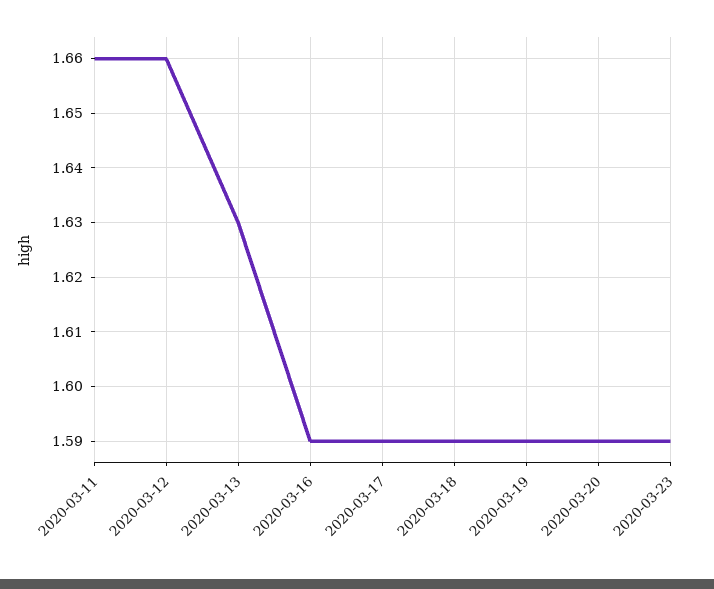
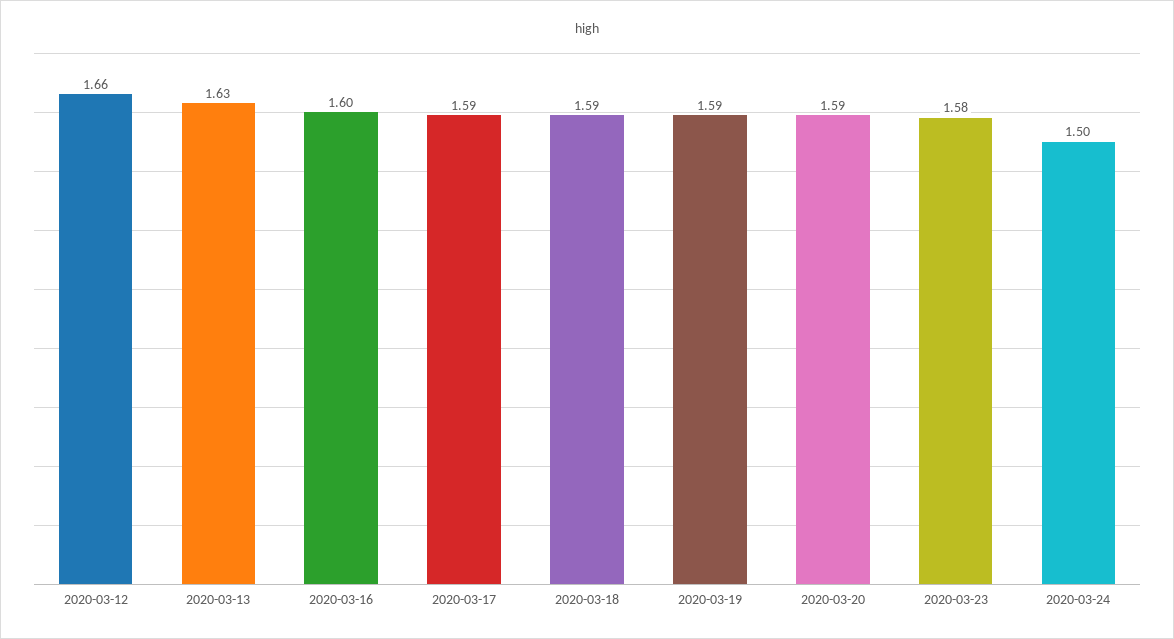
2020-03-11: 1.66 -> none
2020-03-16: 1.59 -> 1.6
2020-03-23: 1.59 -> 1.58
2020-03-24: none -> 1.5

